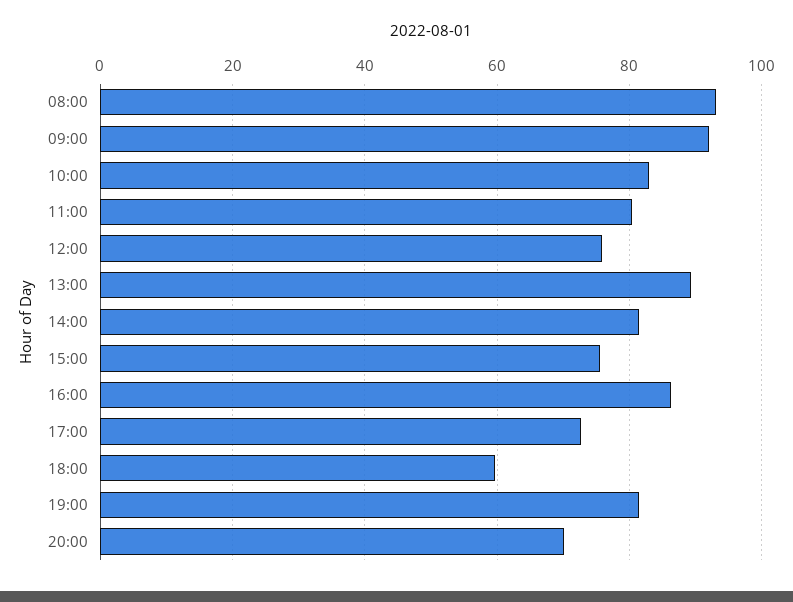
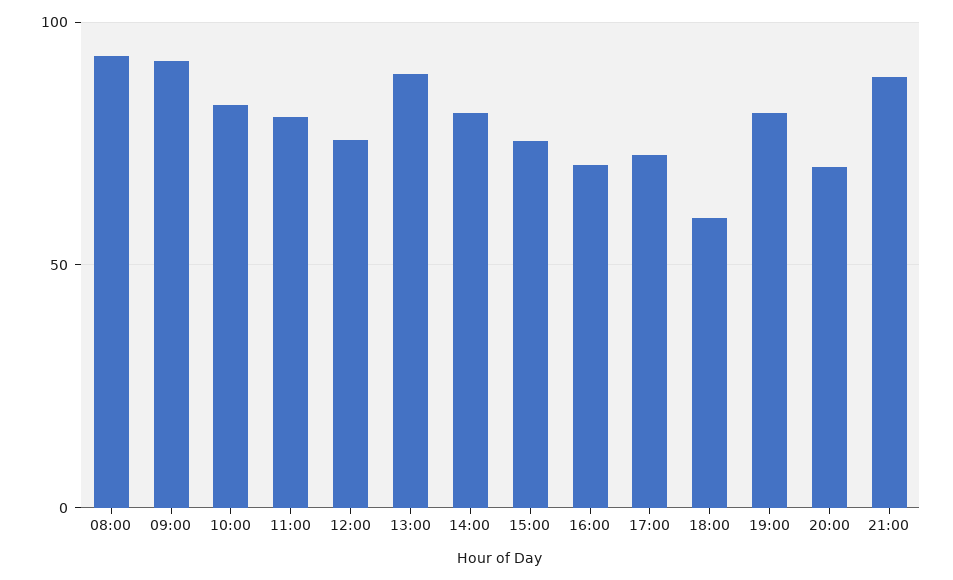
16:00: 86 -> 70
21:00: none -> 90

